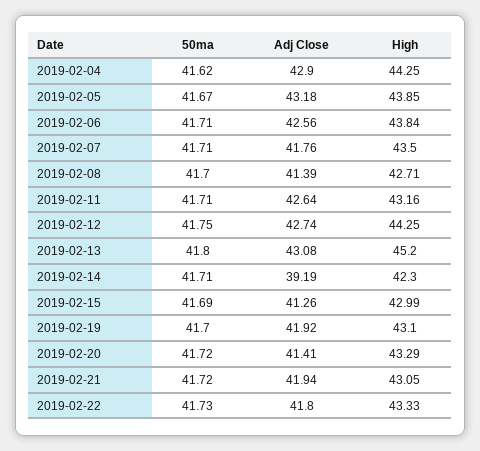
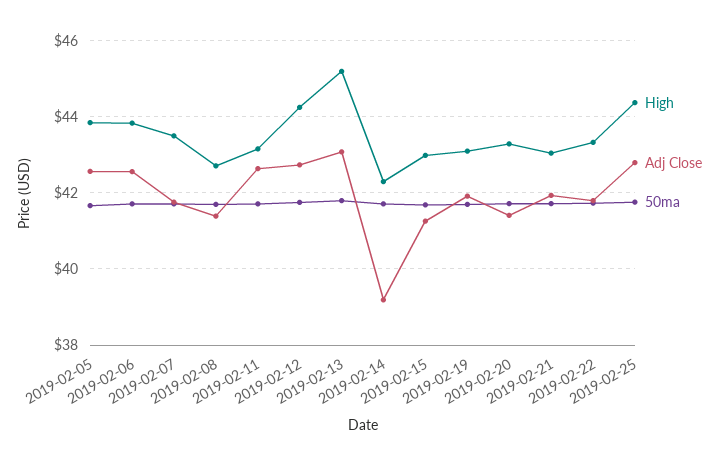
50ma, 2019-02-04: 41.62 -> none
Adj Close, 2019-02-04: 42.9 -> none
High, 2019-02-04: 44.25 -> none
Adj Close, 2019-02-05: 43.18 -> 42.6
High, 2019-02-25: none -> 44.4
Adj Close, 2019-02-25: none -> 42.8
50ma, 2019-02-25: none -> 41.8

